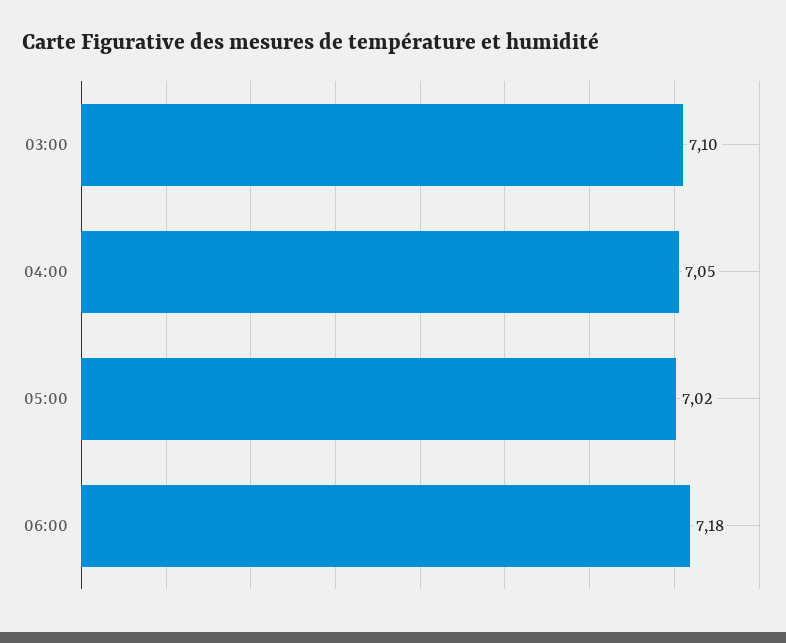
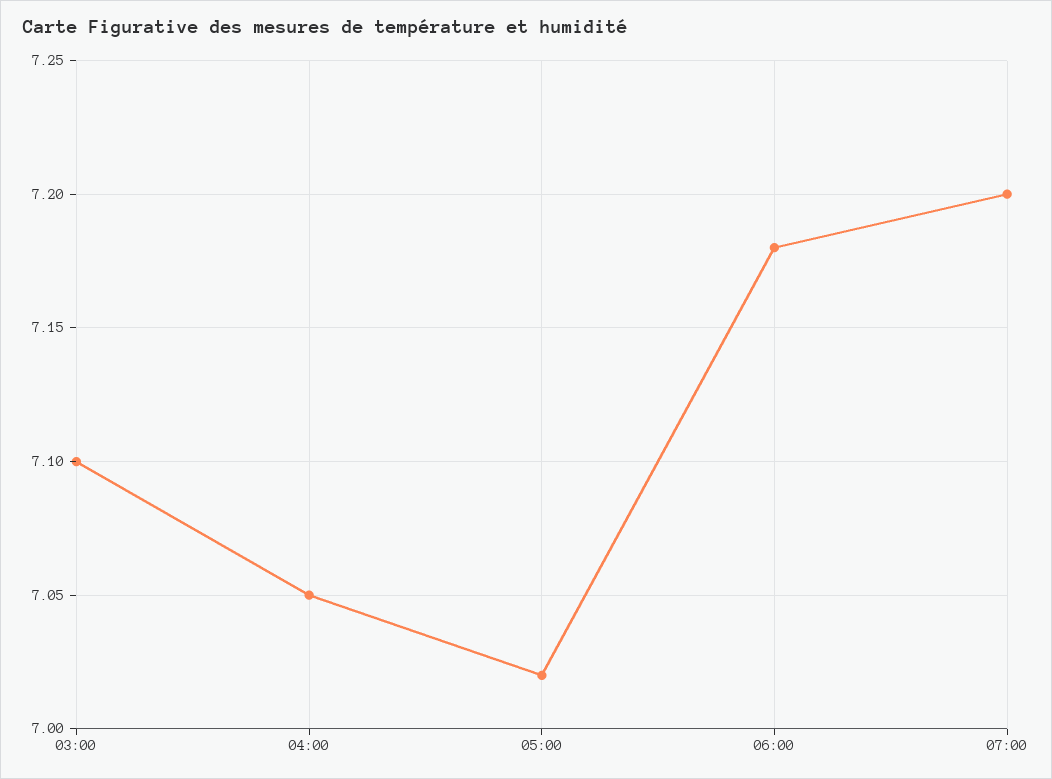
07:00: none -> 7.2

